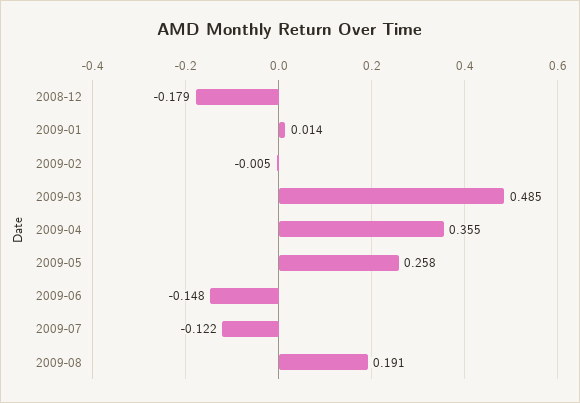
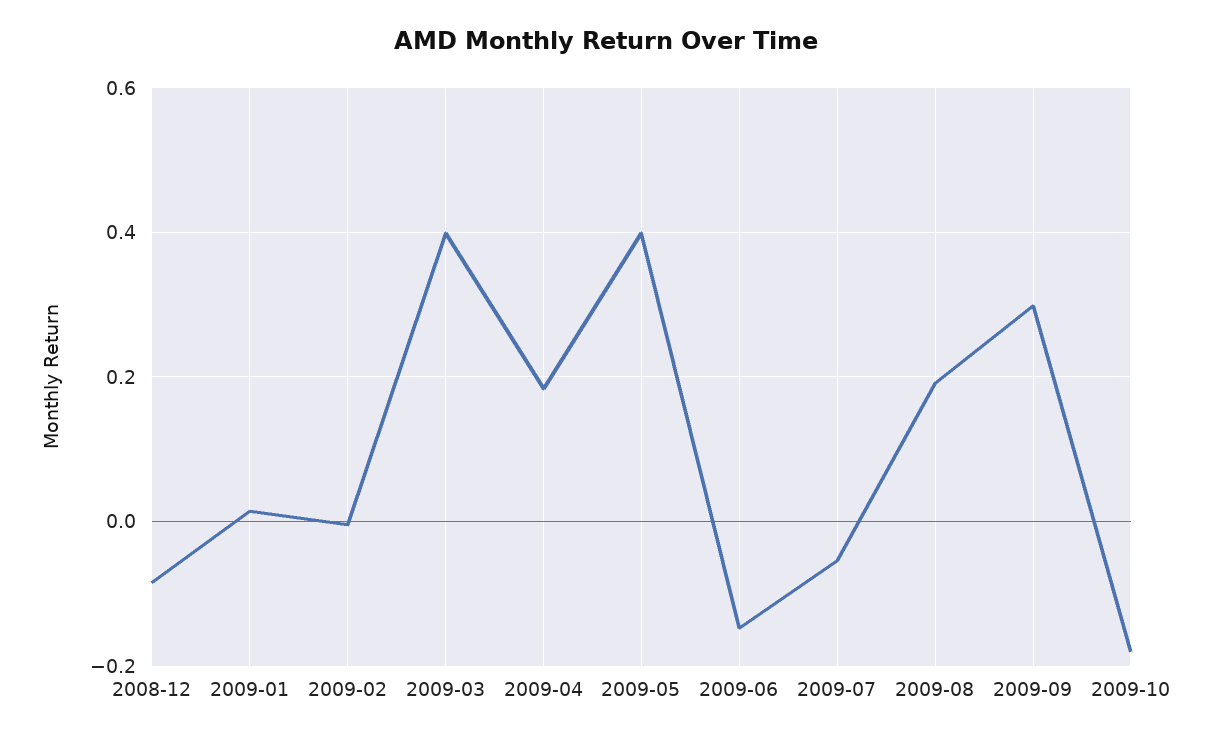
2008-12: -0.179 -> -0.08
2009-03: 0.485 -> 0.4
2009-04: 0.355 -> 0.18
2009-05: 0.258 -> 0.4
2009-07: -0.122 -> -0.06
2009-09: none -> 0.3
2009-10: none -> -0.18

